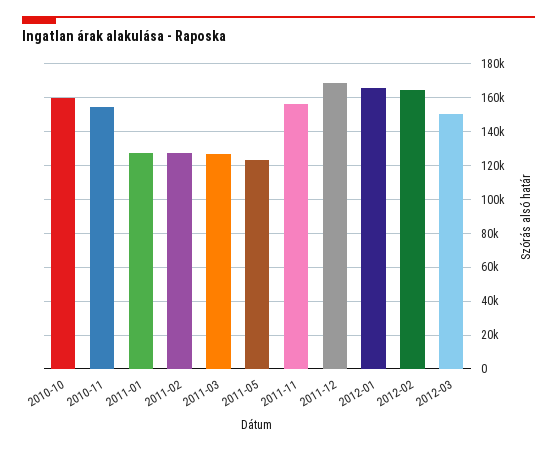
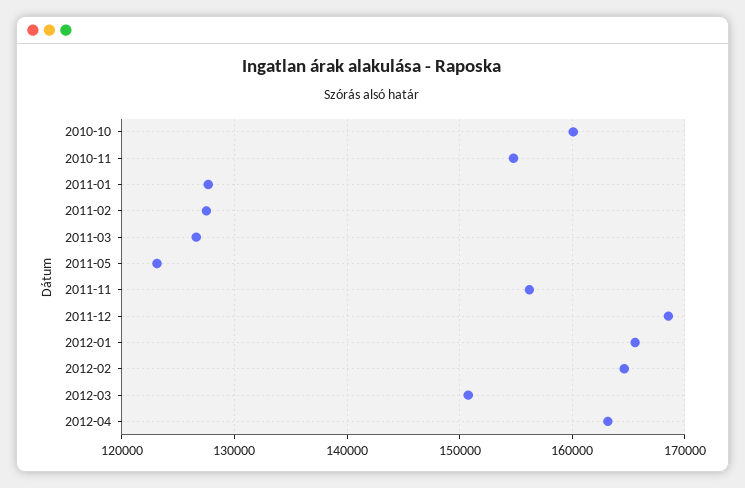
2012-04: none -> 163000

